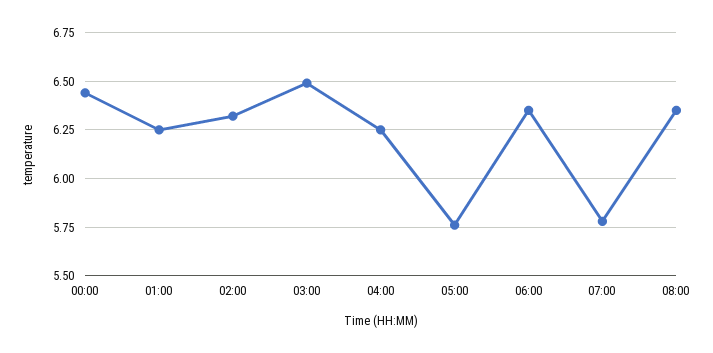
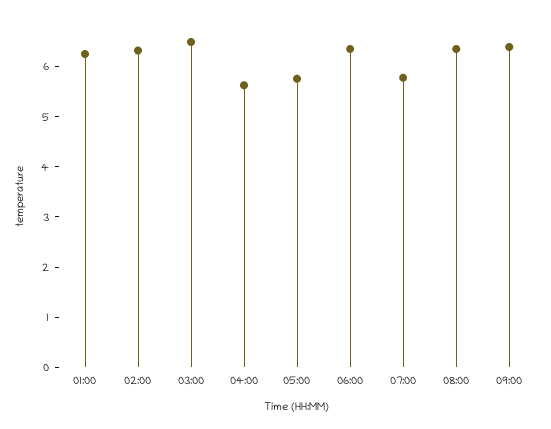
00:00: 6.45 -> none
04:00: 6.25 -> 5.6
09:00: none -> 6.4

